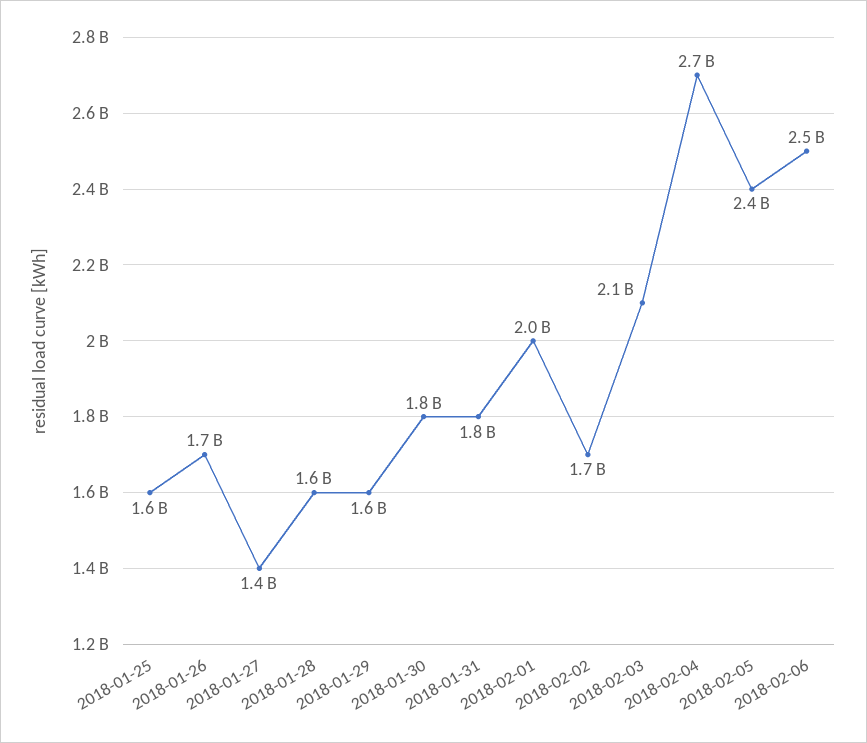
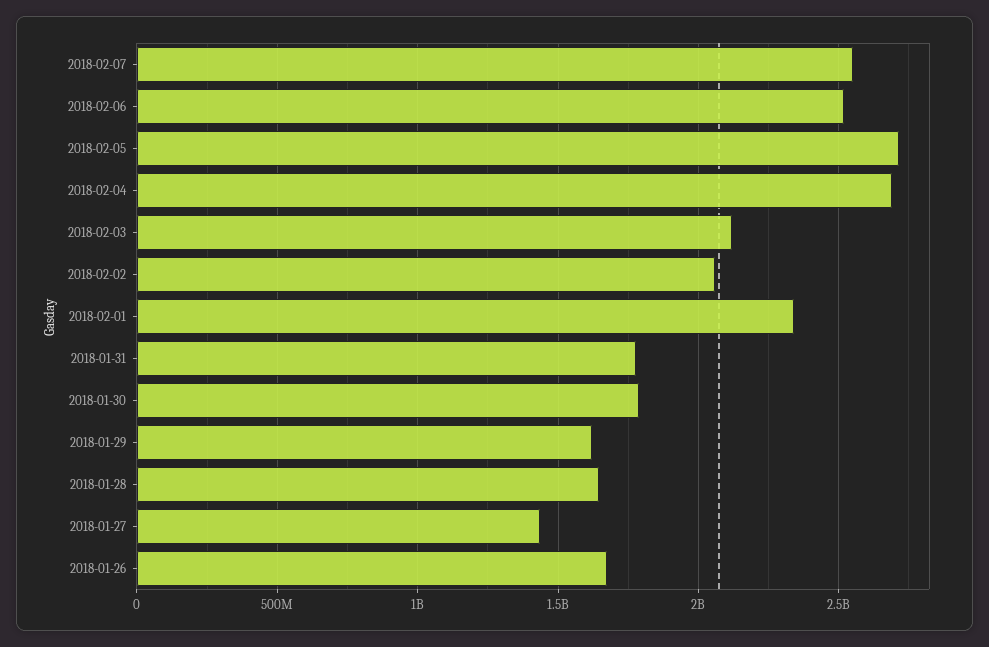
2018-01-25: 1600000000 -> none
2018-02-01: 2000000000 -> 2350000000
2018-02-02: 1700000000 -> 2050000000
2018-02-05: 2400000000 -> 2700000000
2018-02-07: none -> 2550000000

